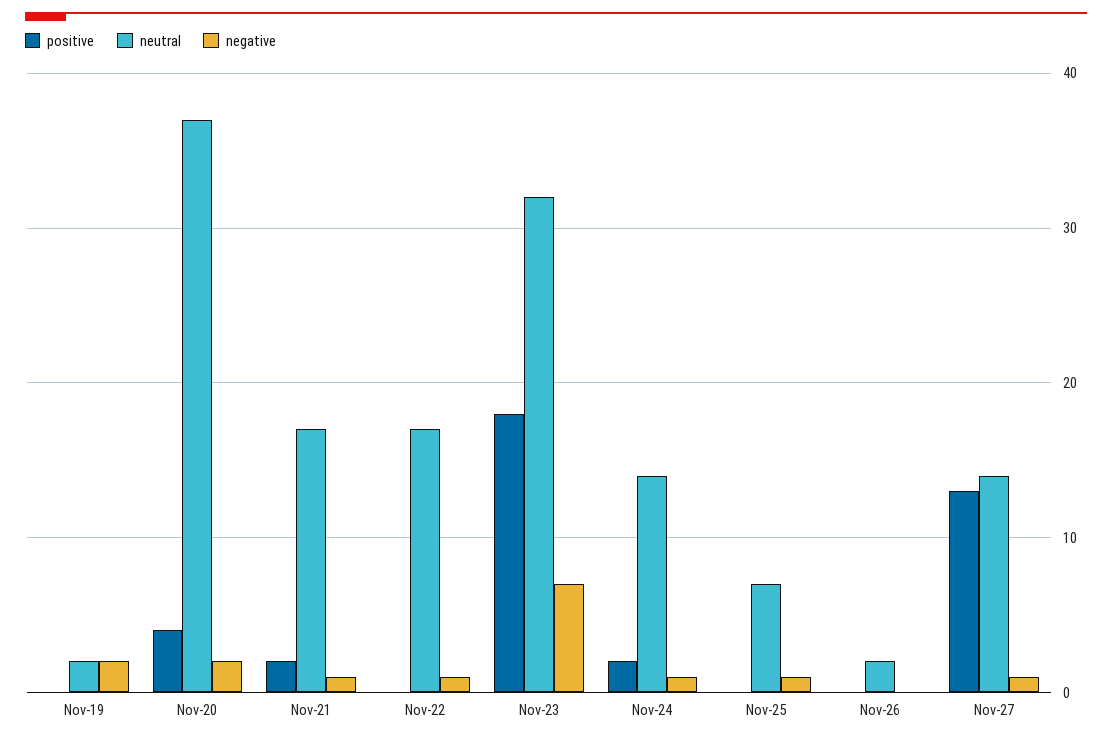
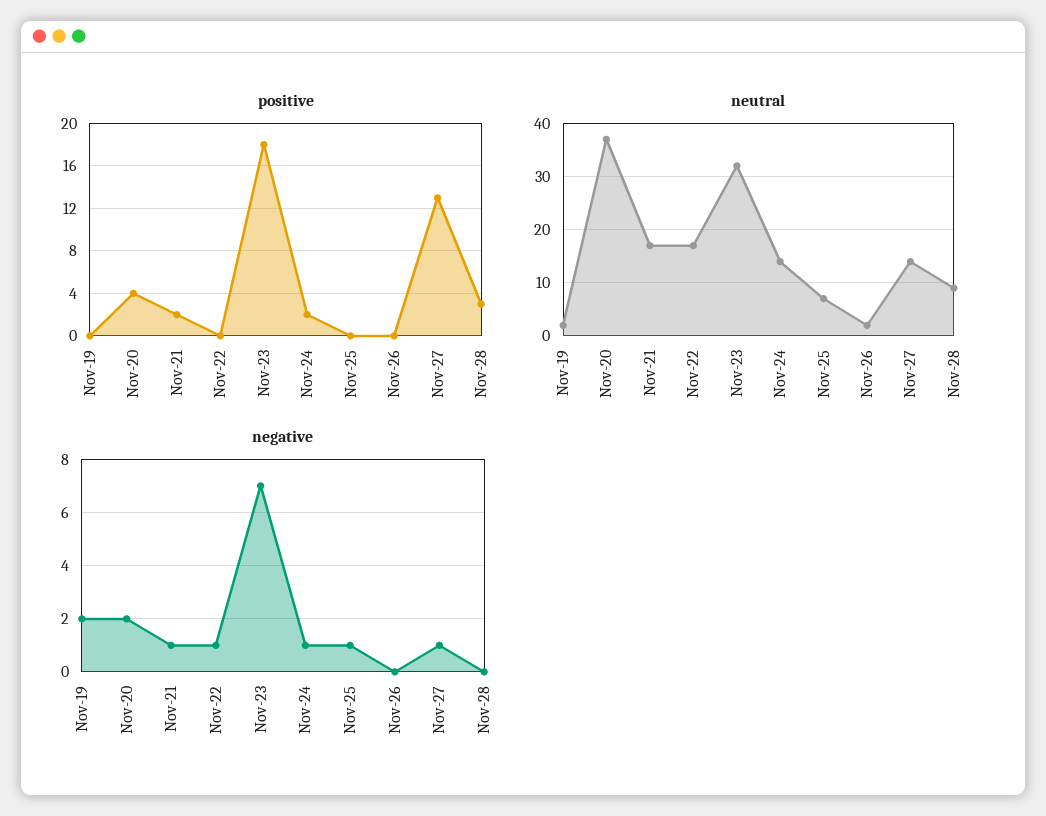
positive, Nov-28: none -> 3
neutral, Nov-28: none -> 10
negative, Nov-28: none -> 0

